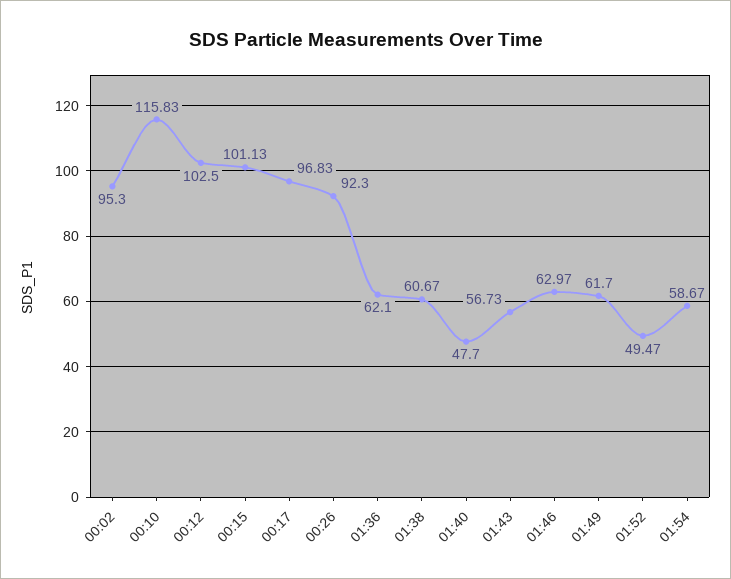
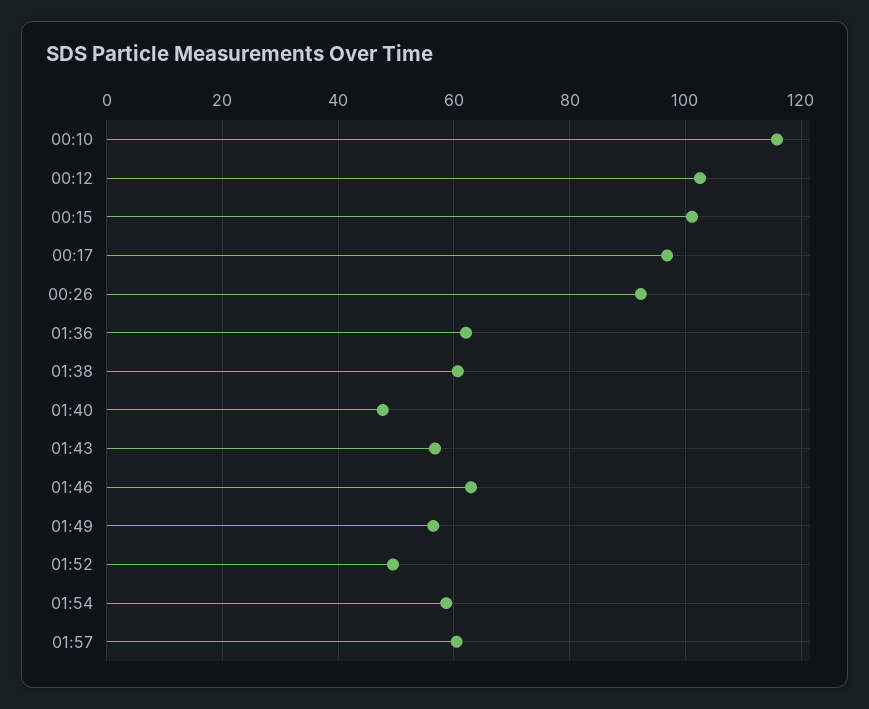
00:02: 95.3 -> none
01:49: 61.7 -> 56
01:57: none -> 60

